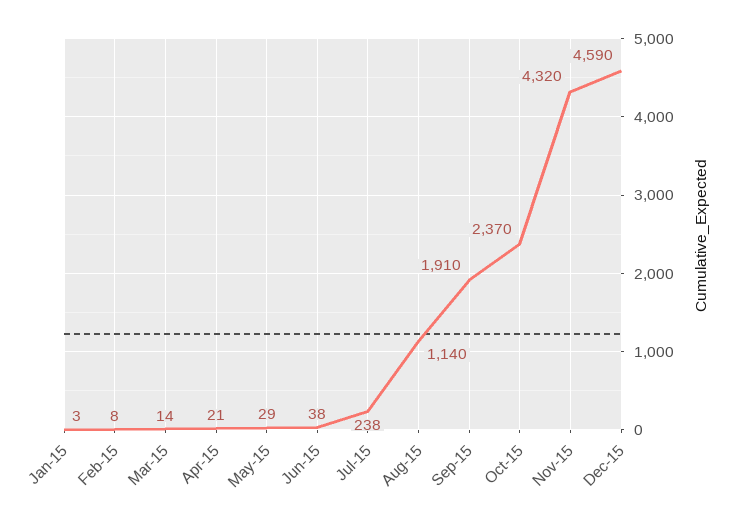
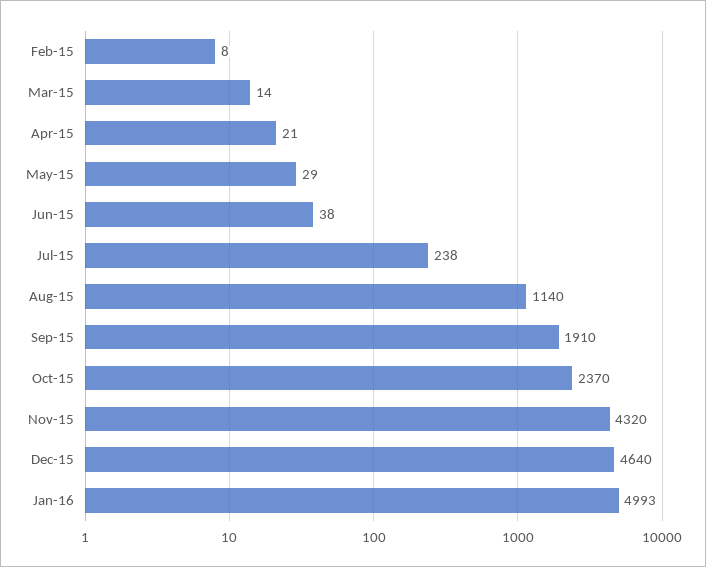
Jan-15: 3 -> none
Dec-15: 4590 -> 4640
Jan-16: none -> 4993

